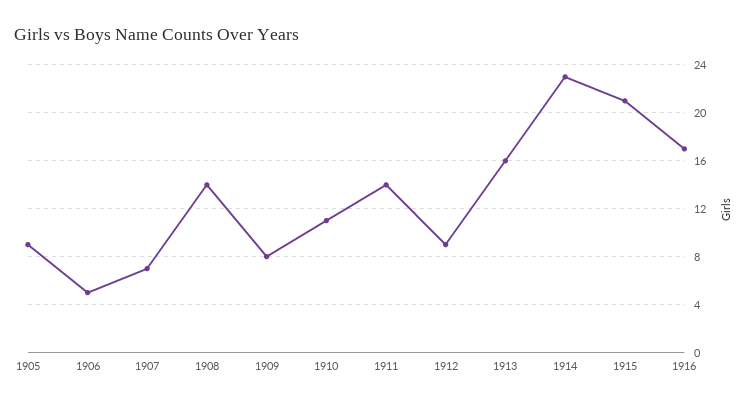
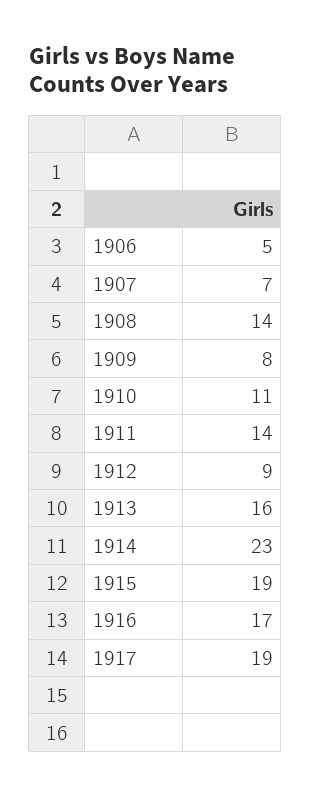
1905: 9 -> none
1915: 21 -> 19
1917: none -> 19

